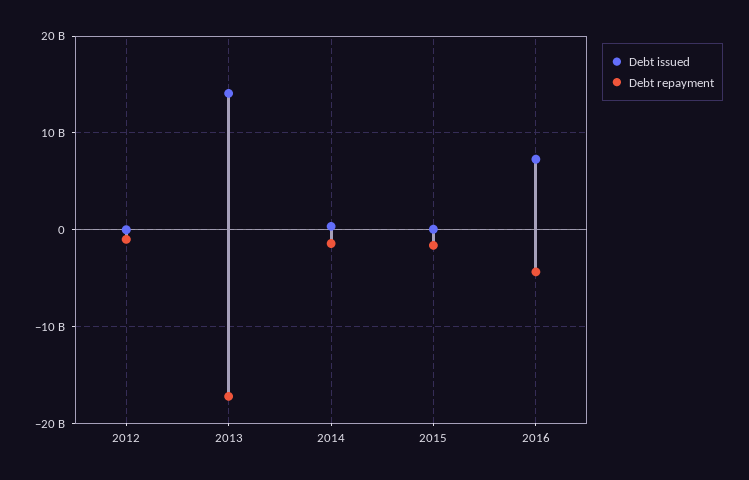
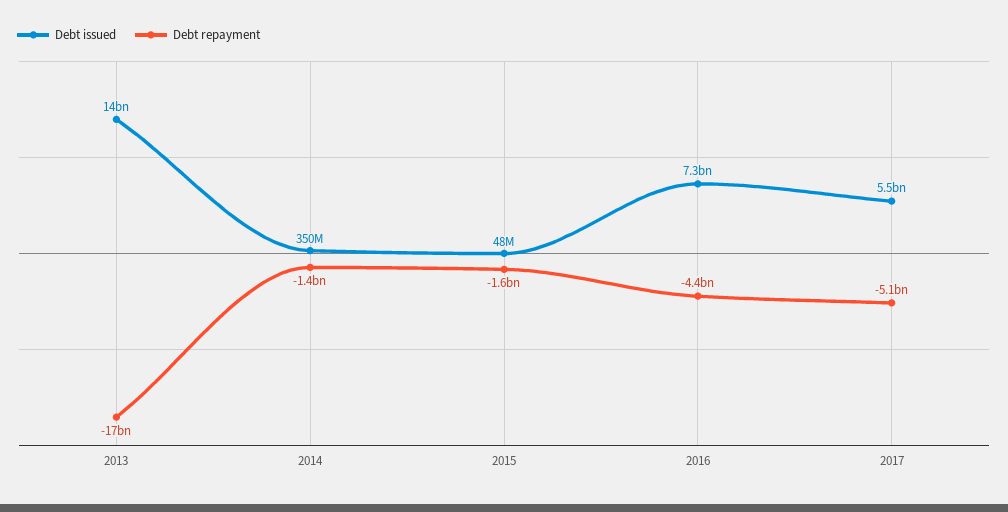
Debt issued, 2012: 0 -> none
Debt repayment, 2012: -1000000000 -> none
Debt issued, 2017: none -> 5500000000
Debt repayment, 2017: none -> -5100000000

